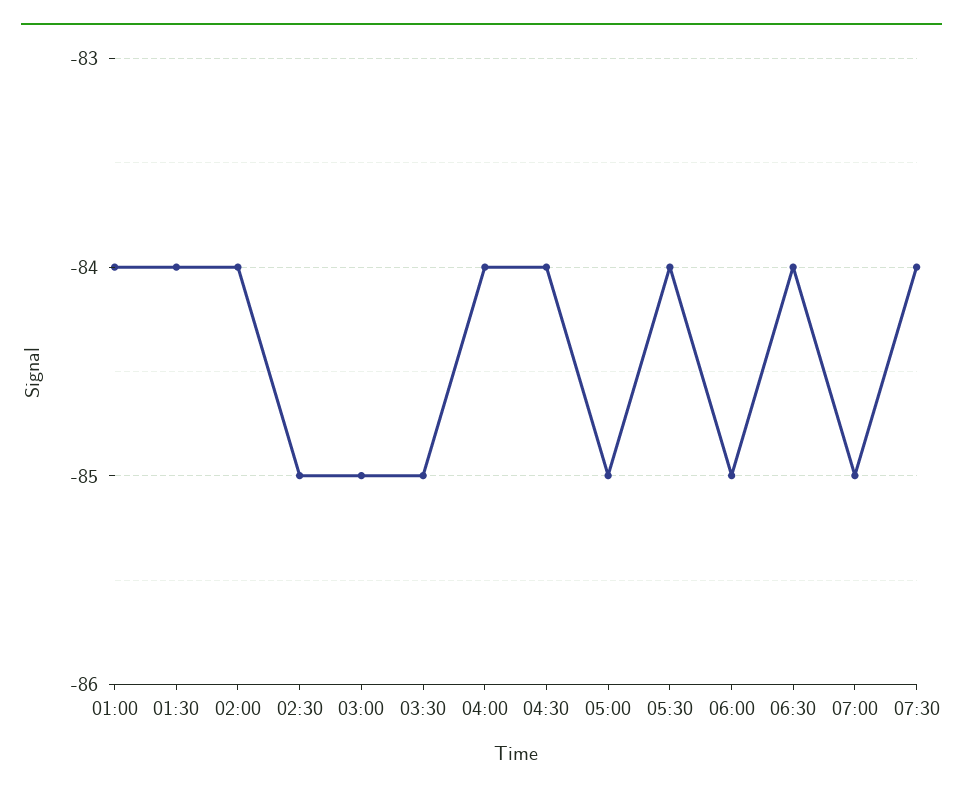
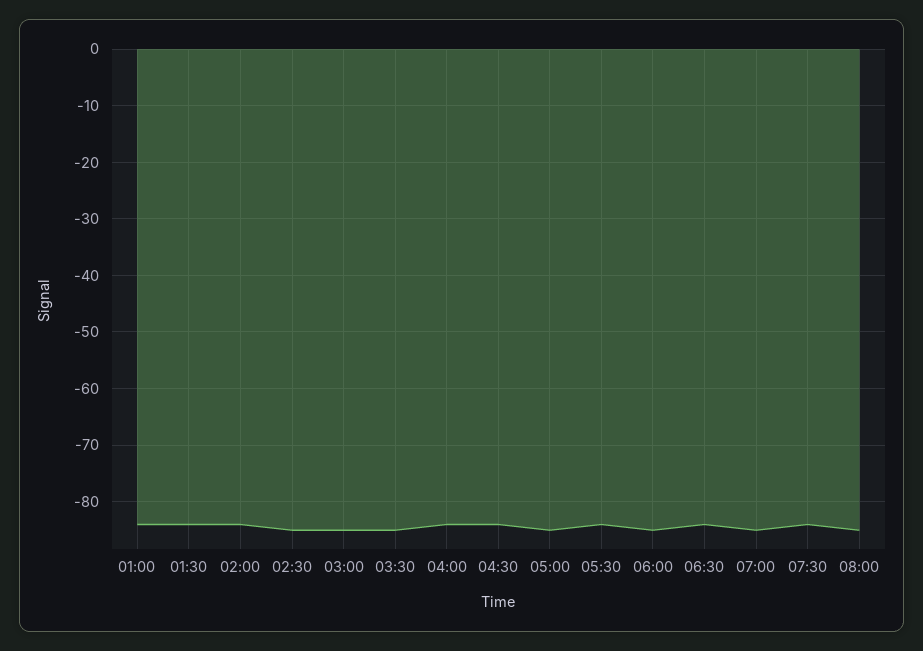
08:00: none -> -85

